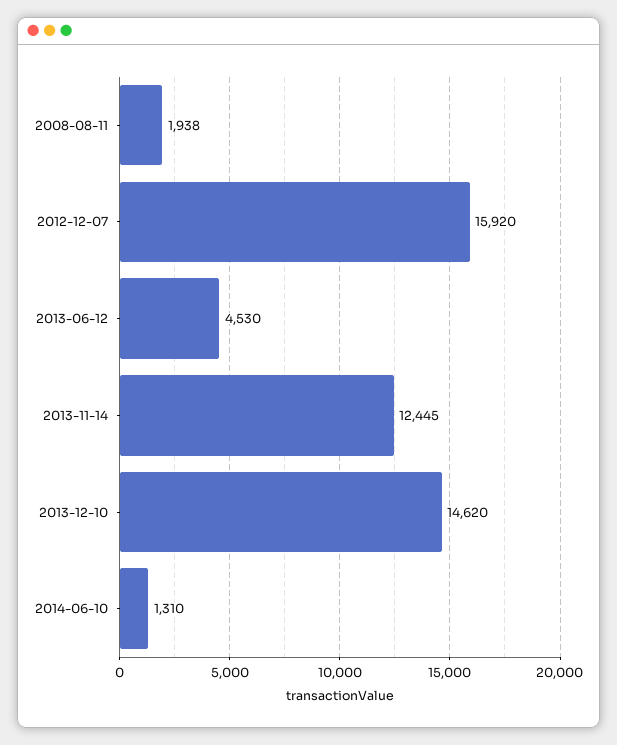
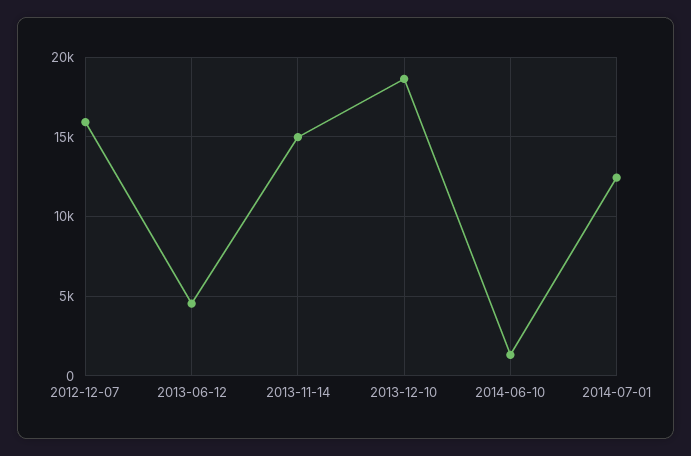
2008-08-11: 1938 -> none
2013-11-14: 12445 -> 15000
2013-12-10: 14620 -> 18500
2014-07-01: none -> 12500

